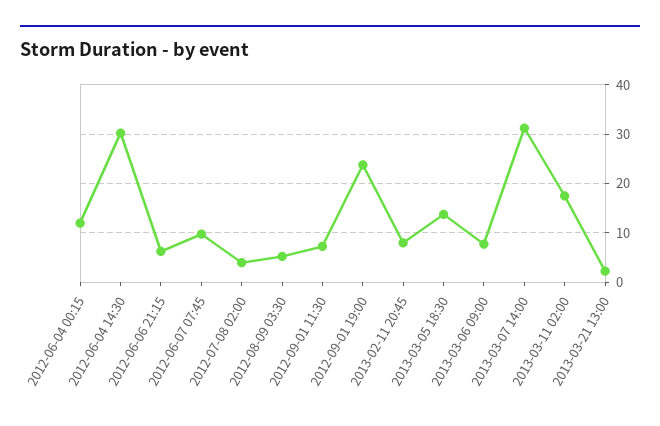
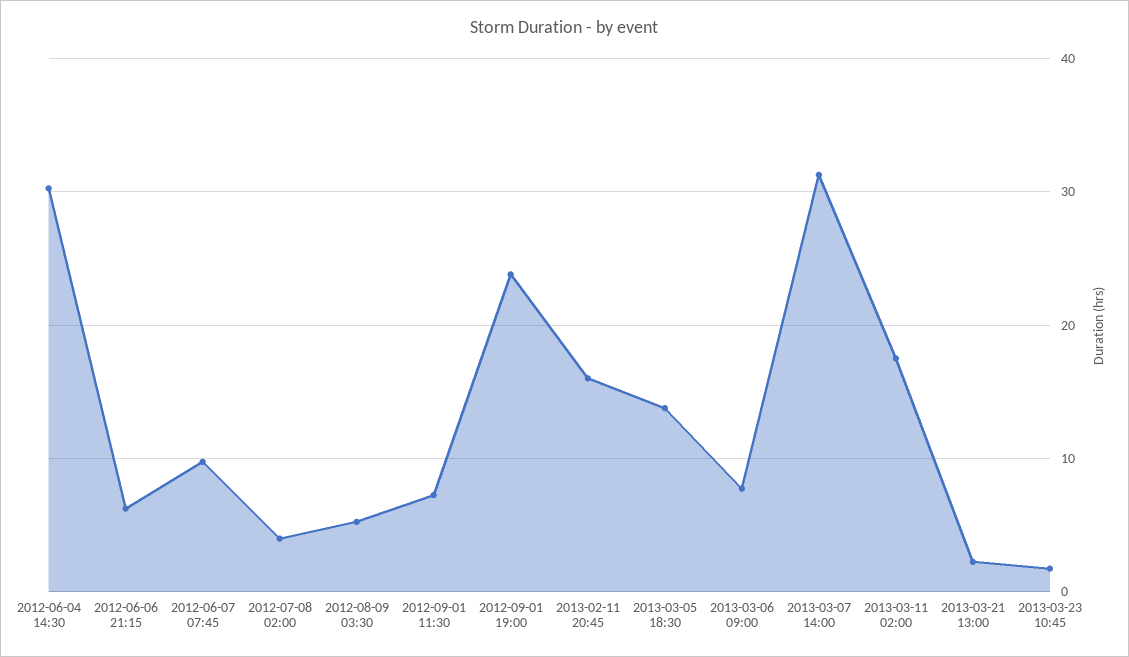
2012-06-04 00:15: 12 -> none
2013-02-11 20:45: 8 -> 16
2013-03-23 10:45: none -> 2

